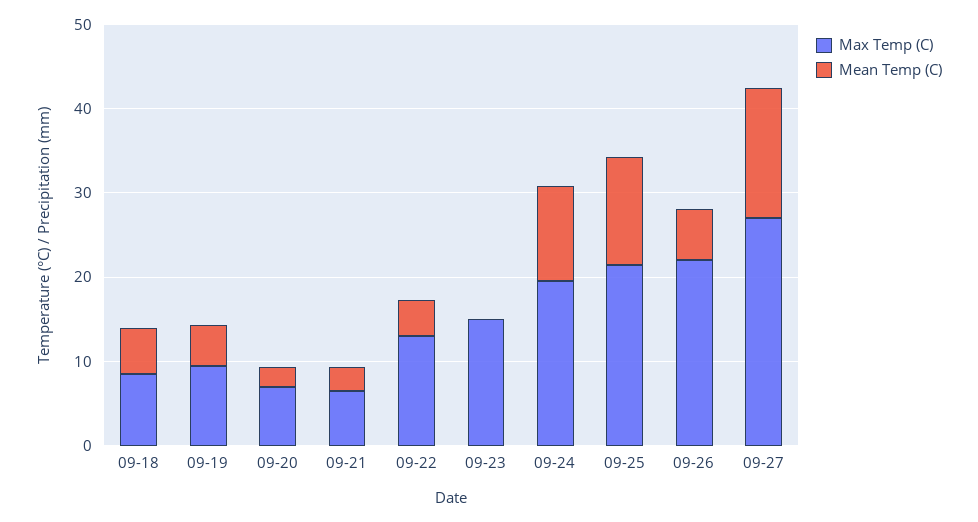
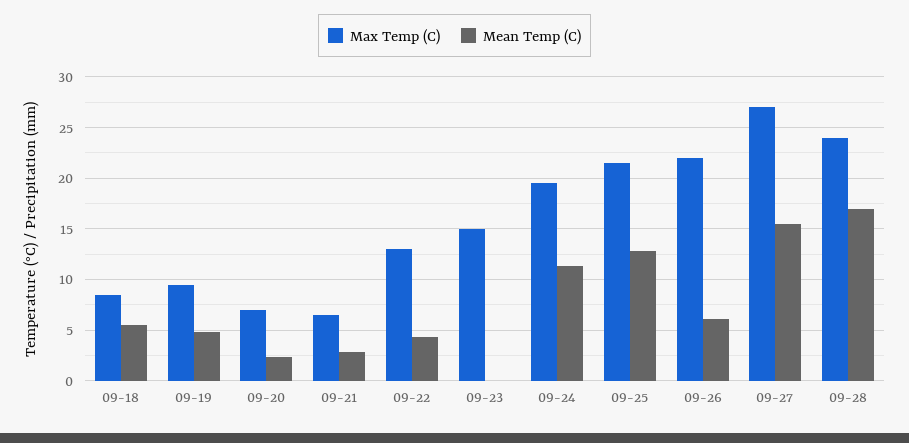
Max Temp (C), 09-28: none -> 24
Mean Temp (C), 09-28: none -> 17

